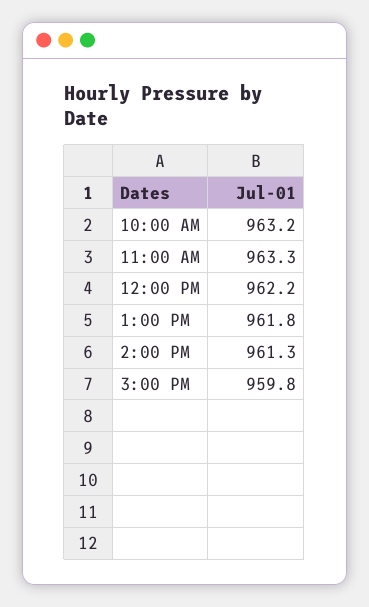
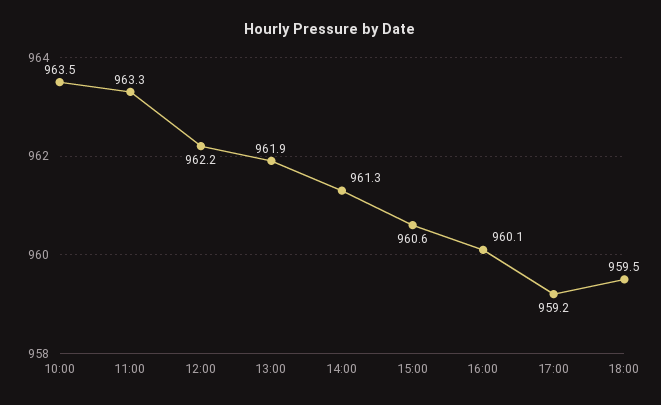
10:00 AM: 963.2 -> 963.5
1:00 PM: 961.8 -> 961.9
3:00 PM: 959.8 -> 960.6
16:00: none -> 960.1
17:00: none -> 959.2
18:00: none -> 959.5

